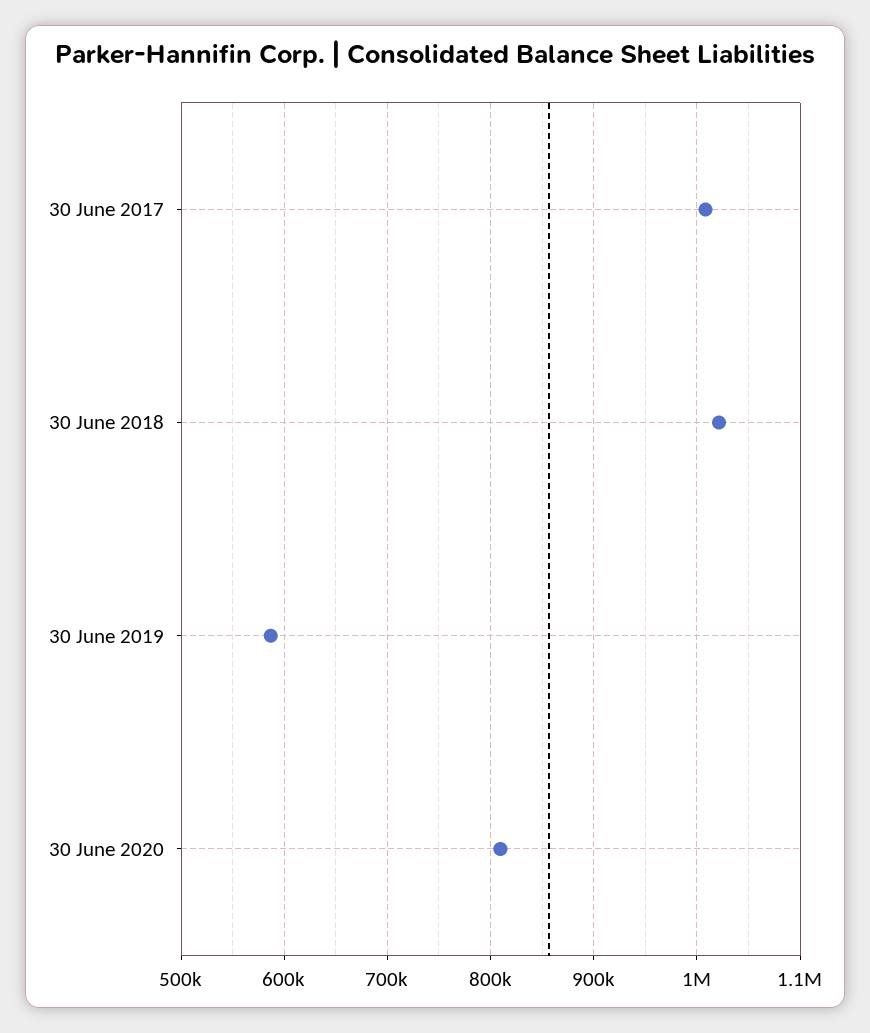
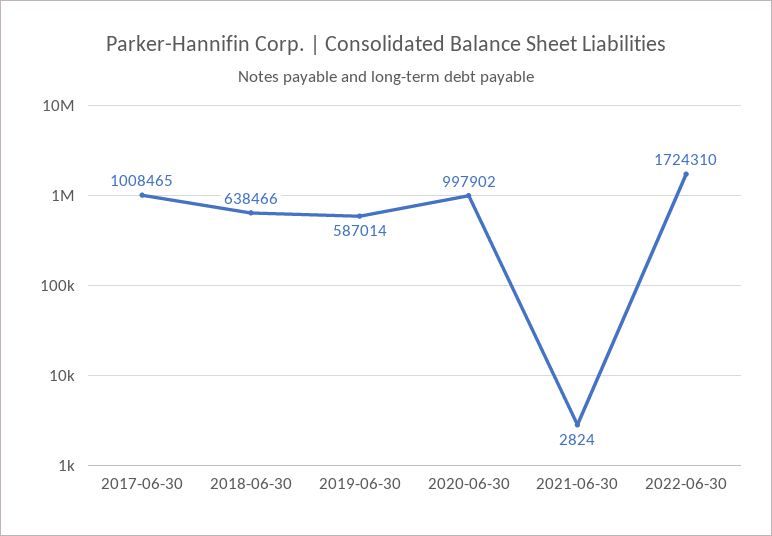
30 June 2018: 1020000 -> 638466
30 June 2020: 810000 -> 997902
2021-06-30: none -> 2824
2022-06-30: none -> 1724310

